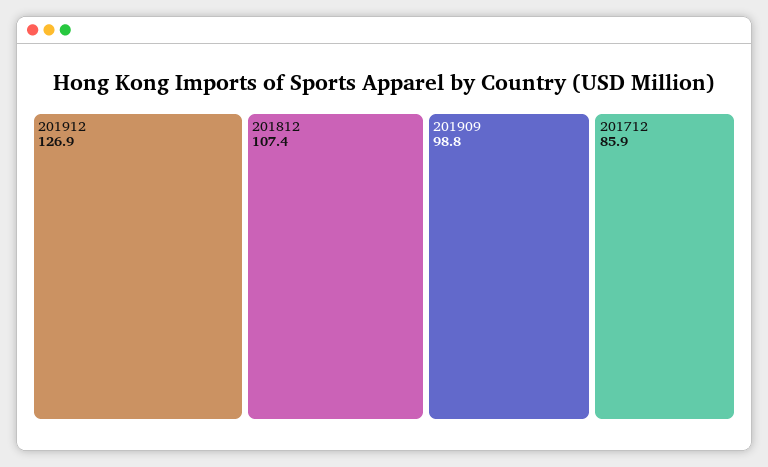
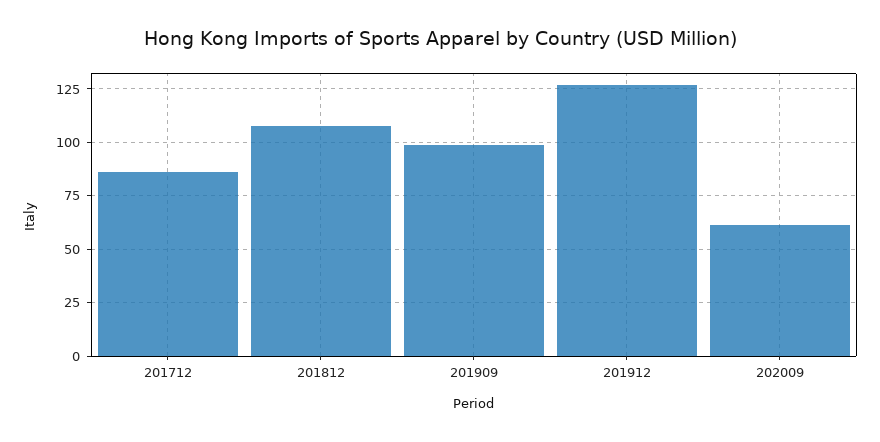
202009: none -> 60

